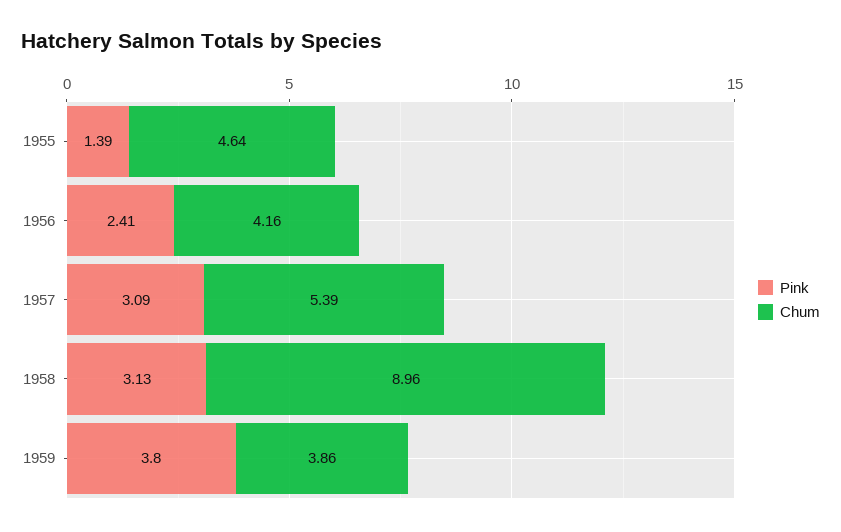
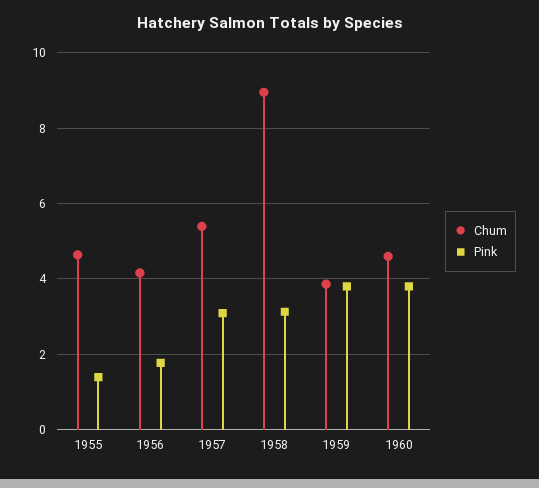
Pink, 1956: 2.41 -> 1.8
Chum, 1960: none -> 4.6
Pink, 1960: none -> 3.8

